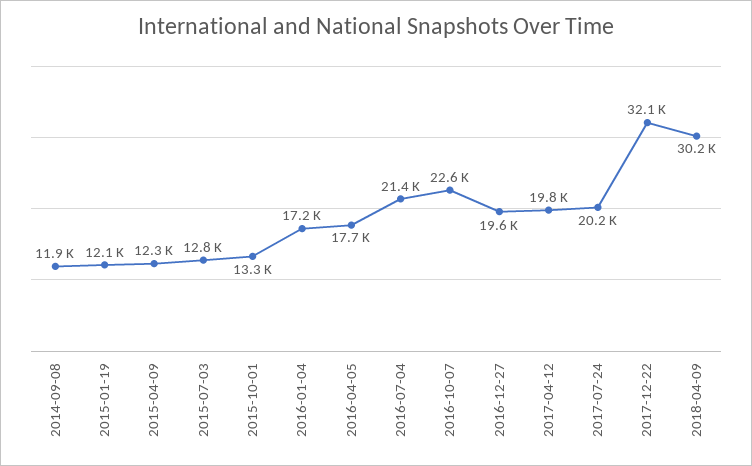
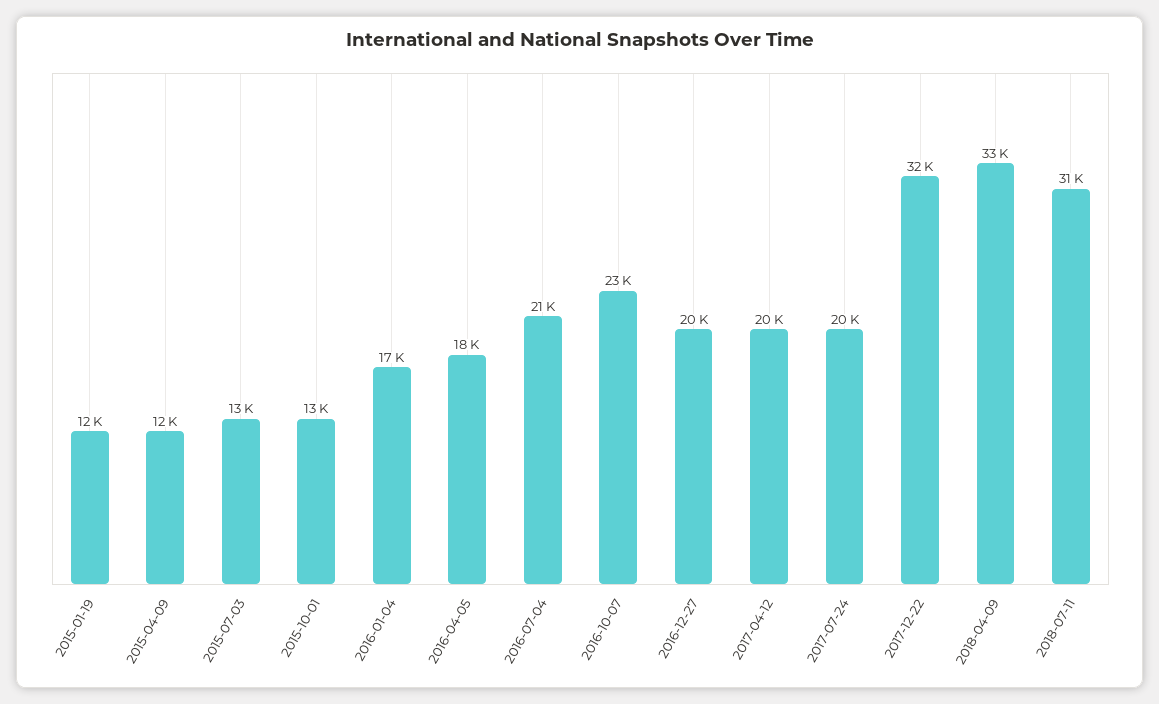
2014-09-08: 11900 -> none
2018-04-09: 30200 -> 33000
2018-07-11: none -> 31000

